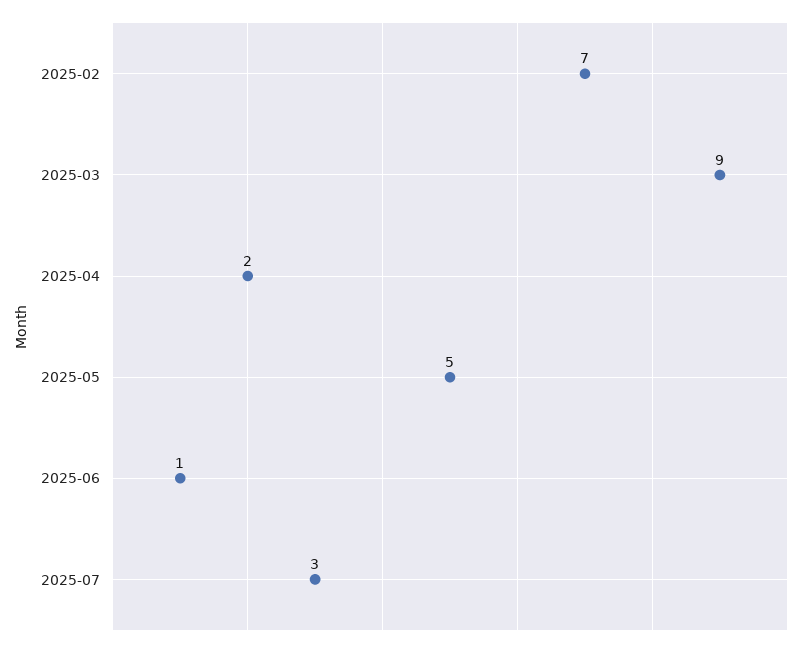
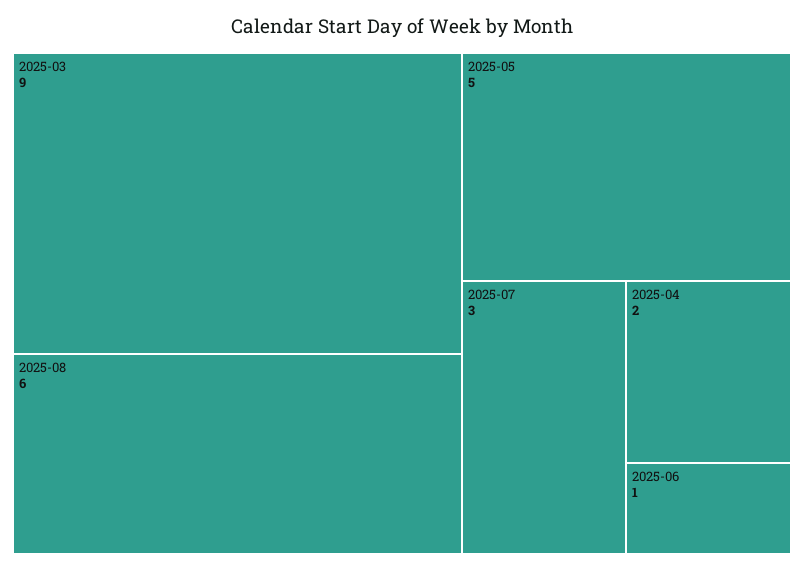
2025-02: 7 -> none
2025-08: none -> 6

